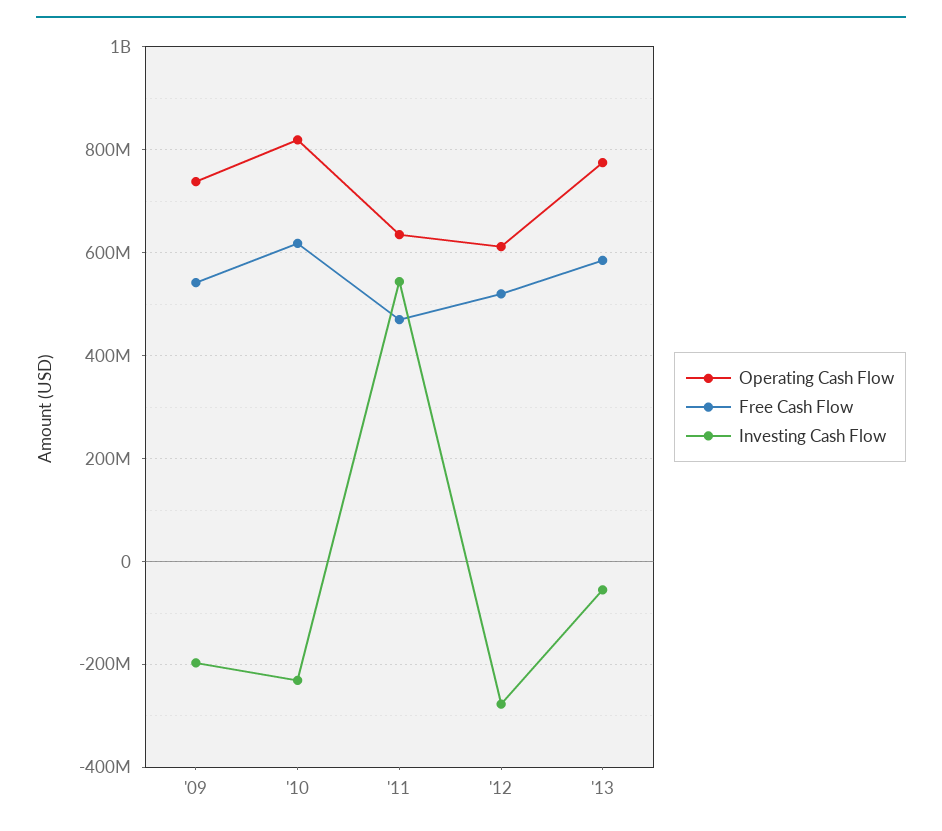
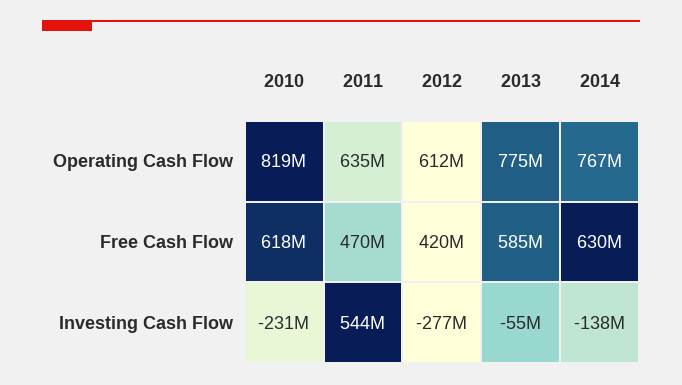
Operating Cash Flow, '09: 740000000 -> none
Free Cash Flow, '09: 540000000 -> none
Investing Cash Flow, '09: -200000000 -> none
Free Cash Flow, '12: 520000000 -> 420000000
Operating Cash Flow, 2014: none -> 767000000
Free Cash Flow, 2014: none -> 630000000
Investing Cash Flow, 2014: none -> -138000000

